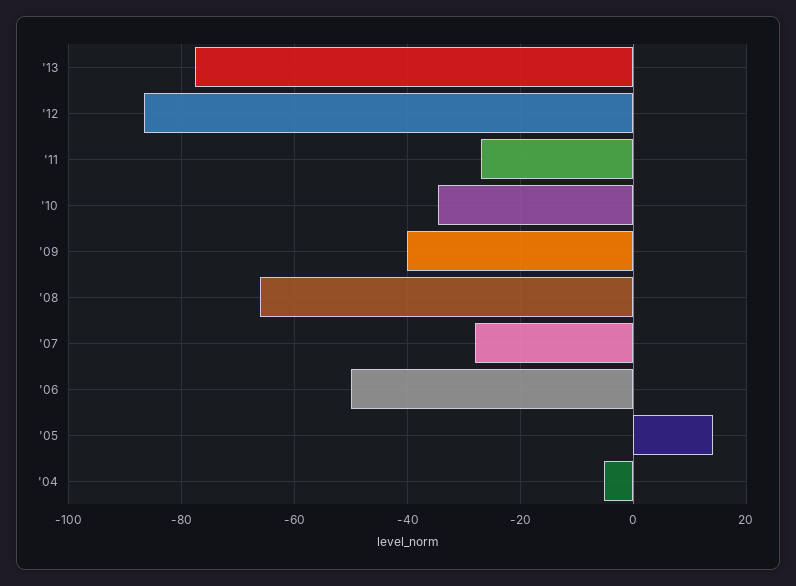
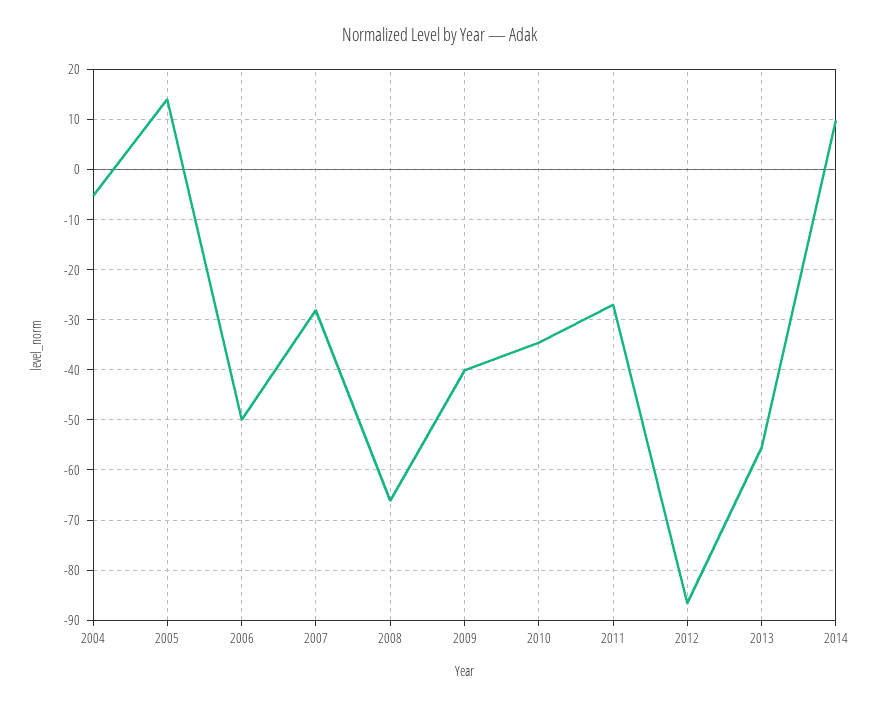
'13: -78 -> -56
2014: none -> 10

